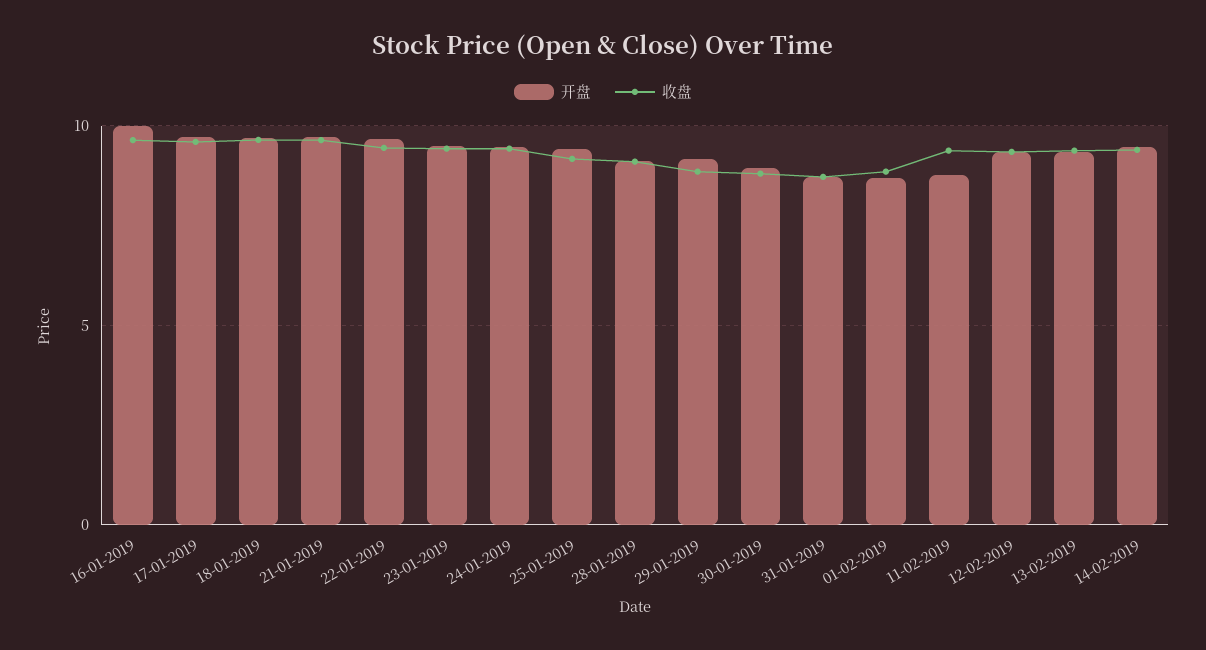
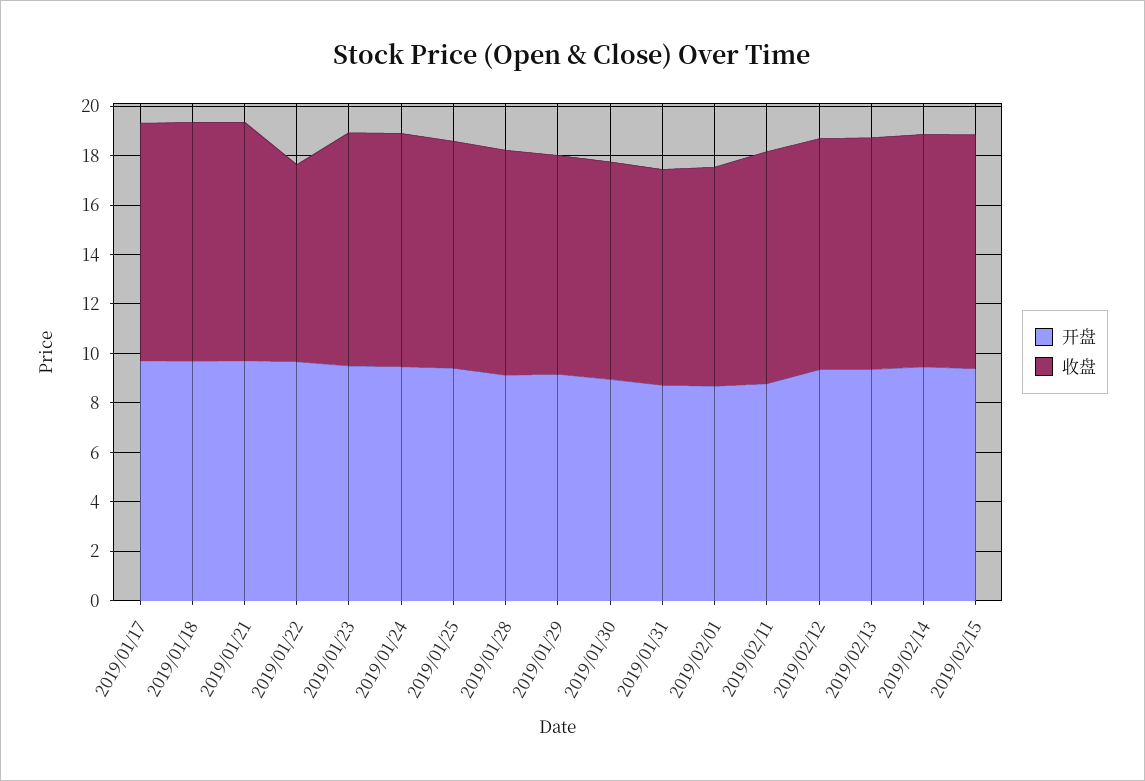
开盘, 16-01-2019: 10 -> none
收盘, 16-01-2019: 9.5 -> none
收盘, 22-01-2019: 9.5 -> 8
开盘, 2019/02/15: none -> 9.5
收盘, 2019/02/15: none -> 9.5

